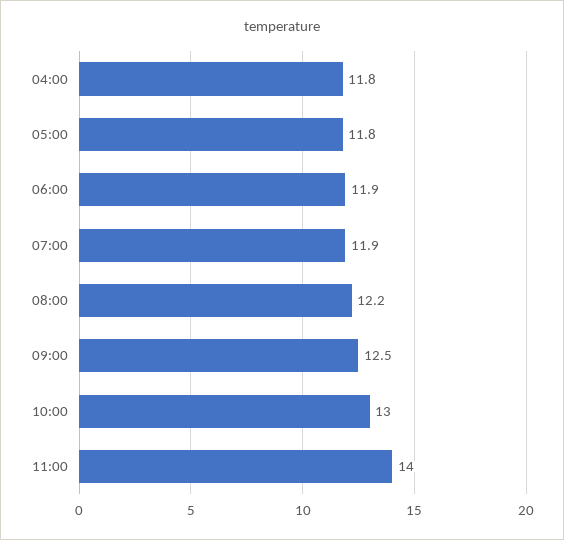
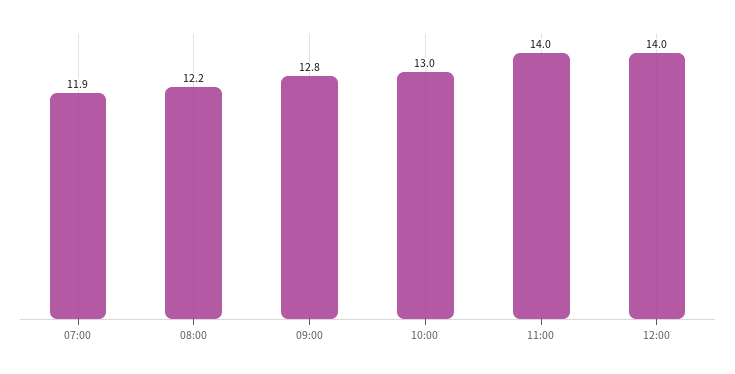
04:00: 11.8 -> none
05:00: 11.8 -> none
06:00: 11.9 -> none
09:00: 12.5 -> 12.8
12:00: none -> 14

